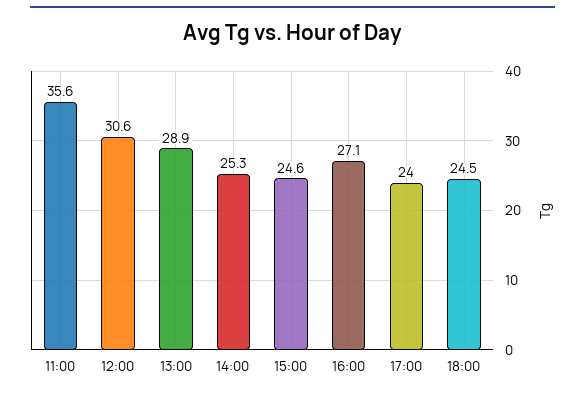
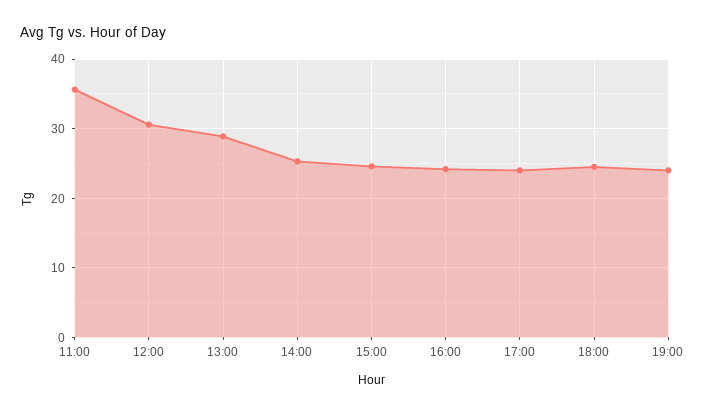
16:00: 27.1 -> 24
19:00: none -> 24

